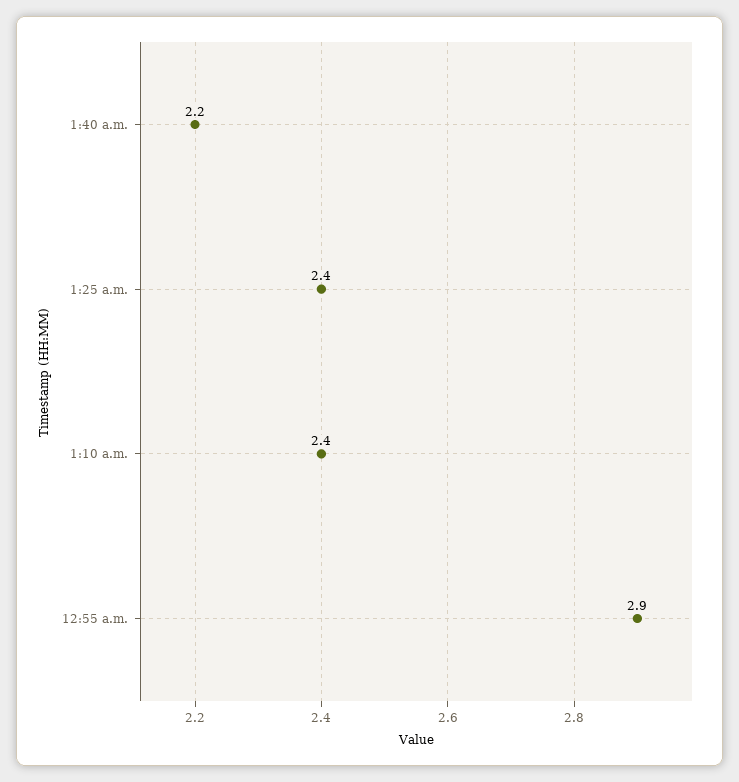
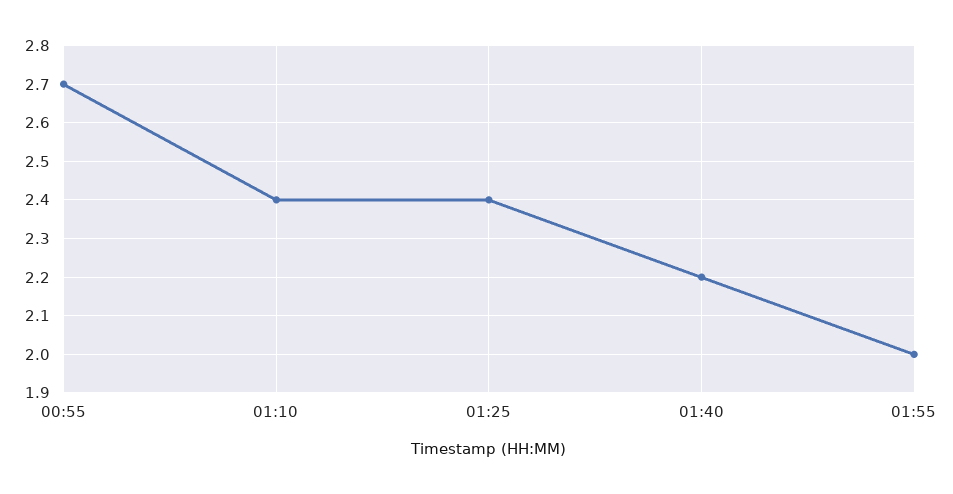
12:55 a.m.: 2.9 -> 2.7
01:55: none -> 2

